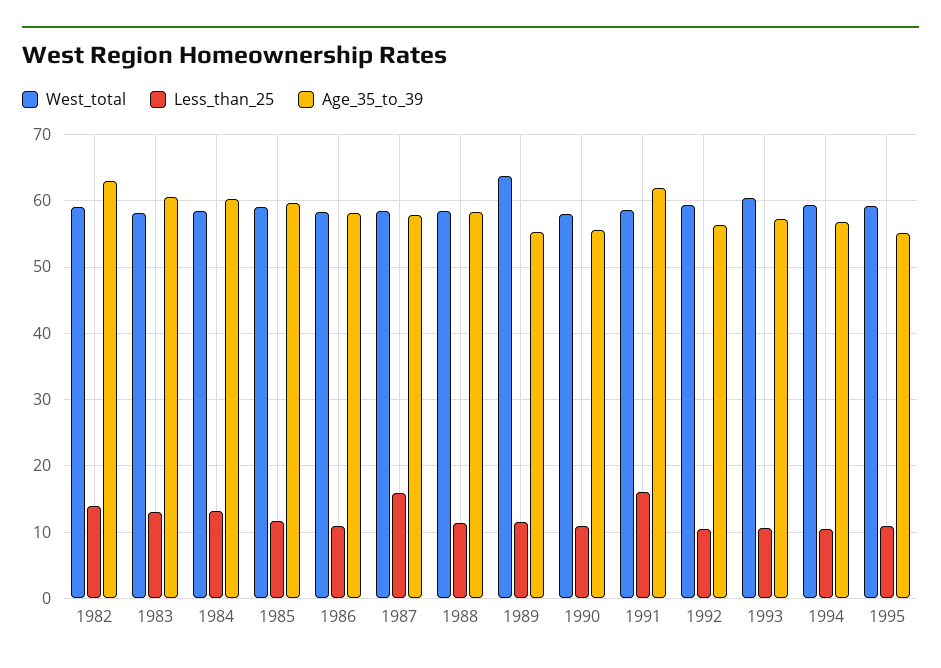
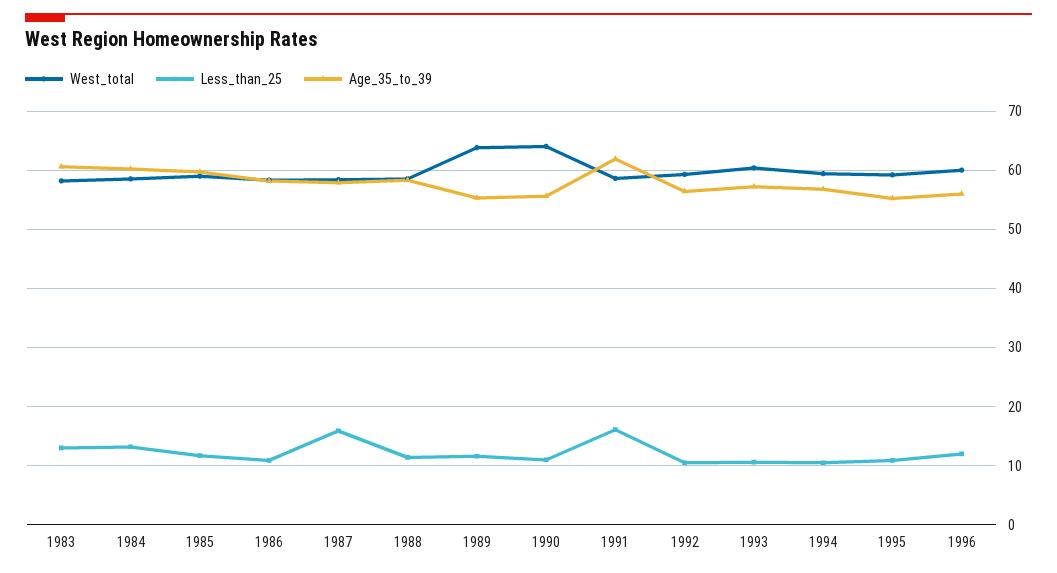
West_total, 1982: 59 -> none
Less_than_25, 1982: 14 -> none
Age_35_to_39, 1982: 63 -> none
West_total, 1990: 58 -> 64
West_total, 1996: none -> 60
Less_than_25, 1996: none -> 12
Age_35_to_39, 1996: none -> 56

